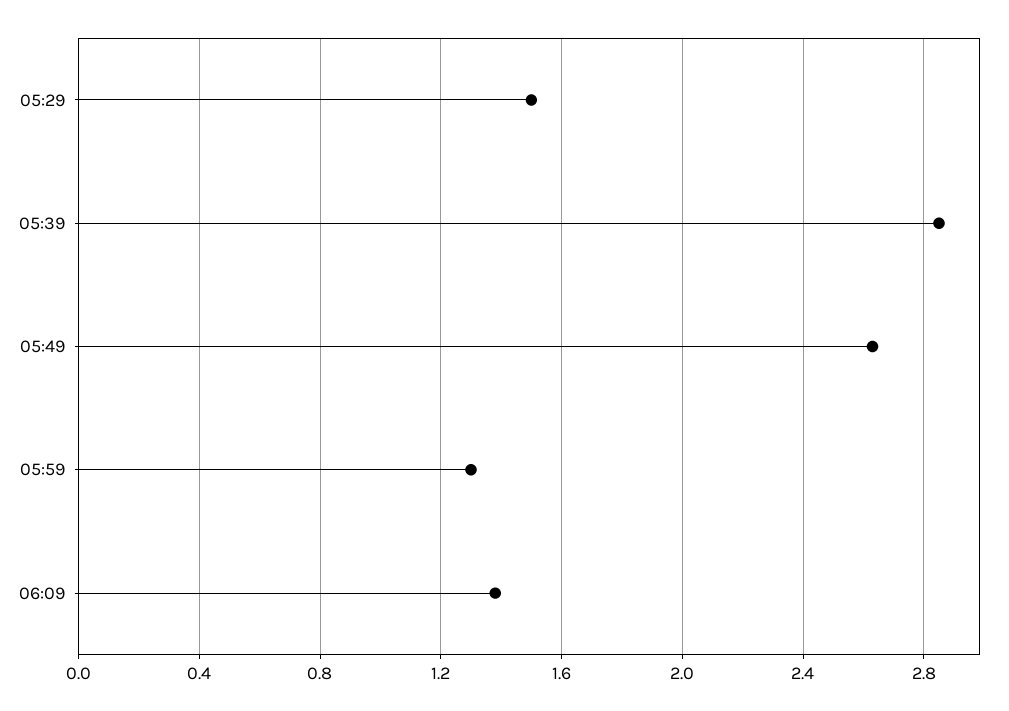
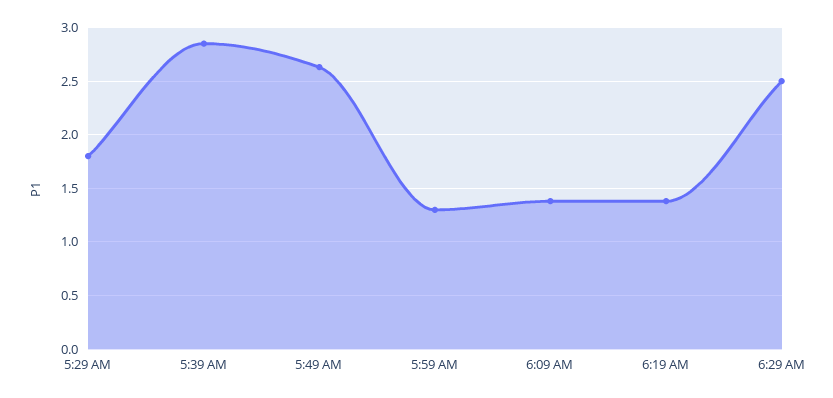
05:29: 1.5 -> 1.8
6:19 AM: none -> 1.4
6:29 AM: none -> 2.5

